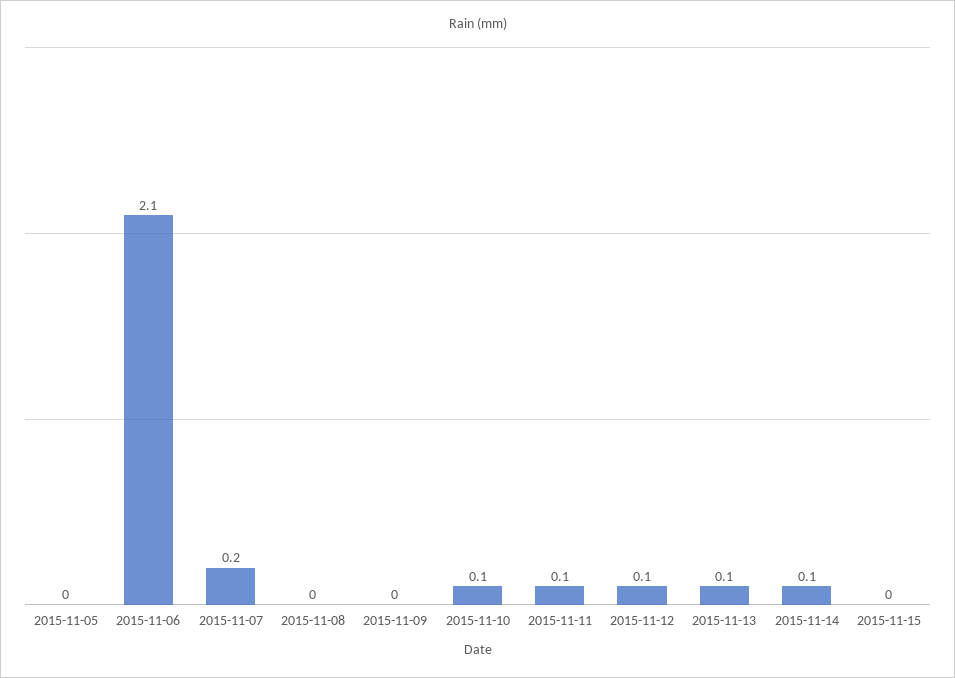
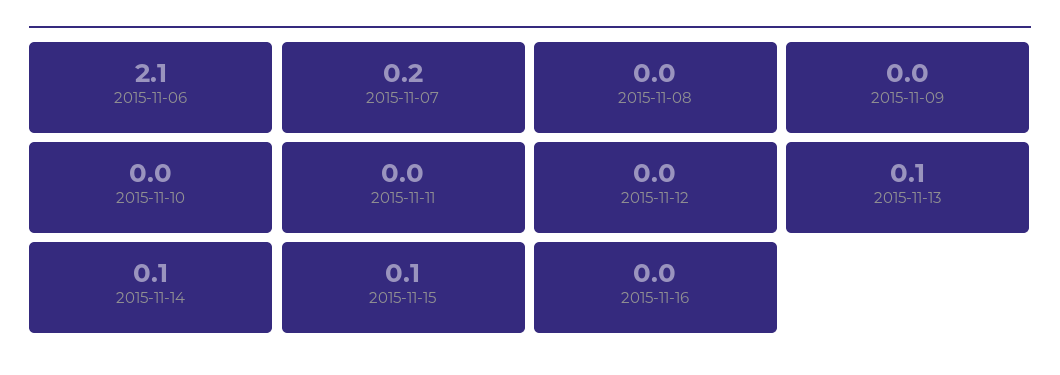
2015-11-05: 0 -> none
2015-11-10: 0.1 -> 0
2015-11-11: 0.1 -> 0
2015-11-12: 0.1 -> 0
2015-11-15: 0 -> 0.1
2015-11-16: none -> 0

